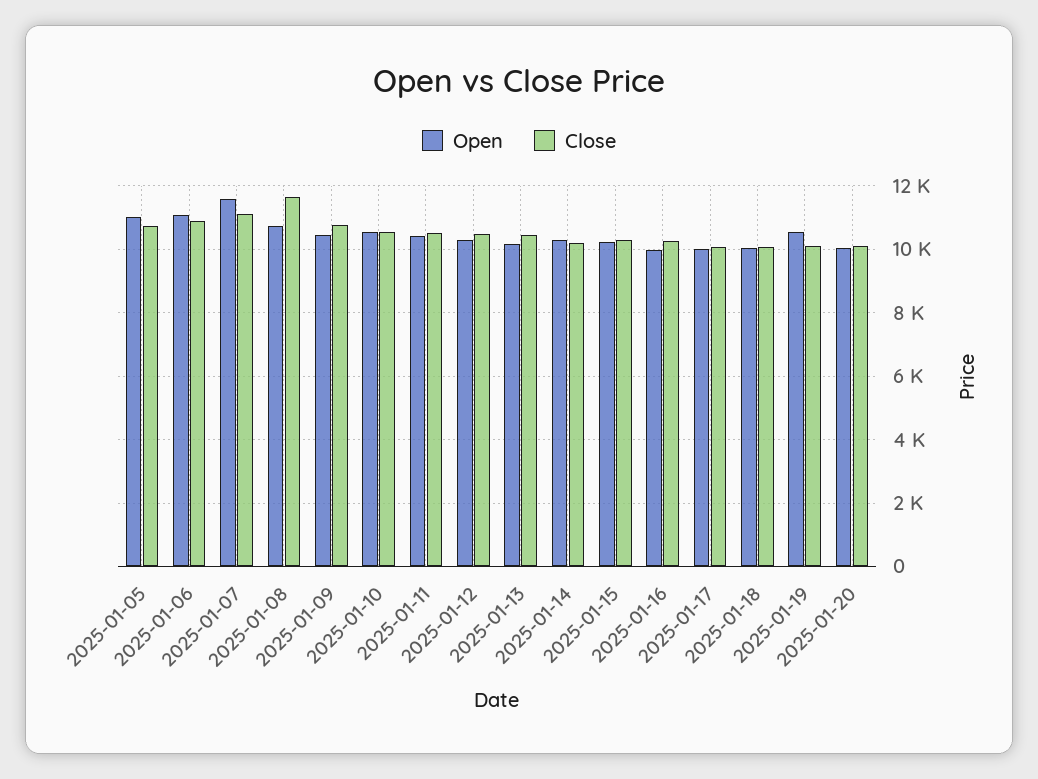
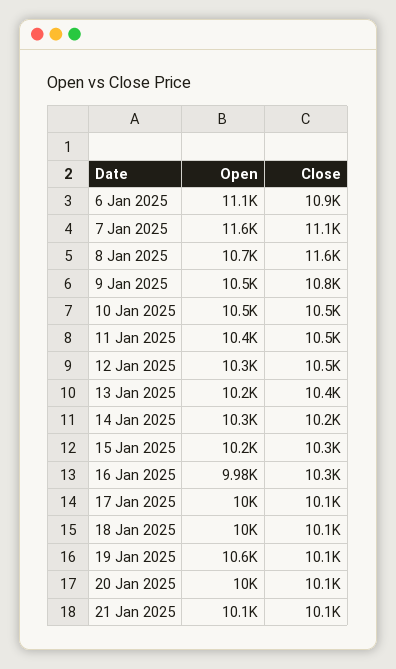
Open, 2025-01-05: 11000 -> none
Close, 2025-01-05: 10800 -> none
Open, 21 Jan 2025: none -> 10100
Close, 21 Jan 2025: none -> 10100

